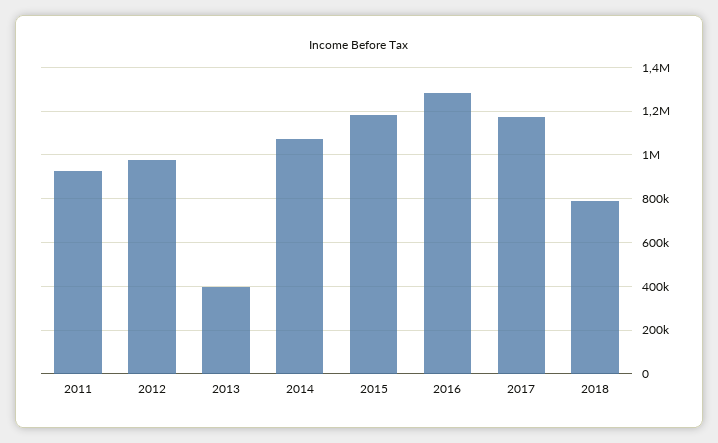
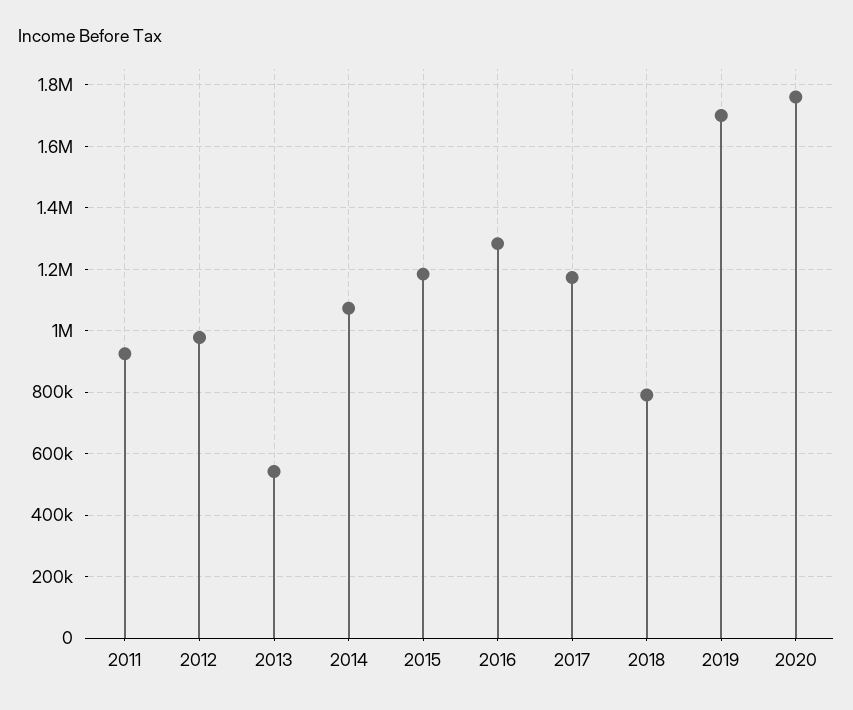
2013: 400000 -> 540000
2019: none -> 1700000
2020: none -> 1760000

